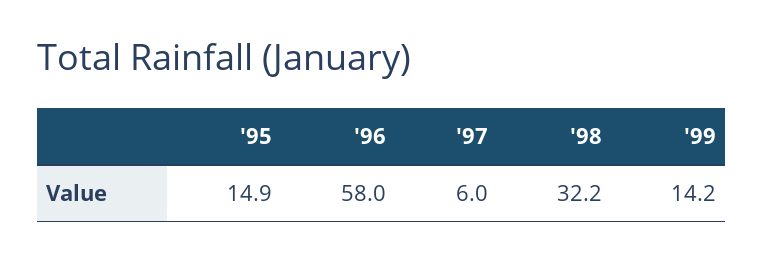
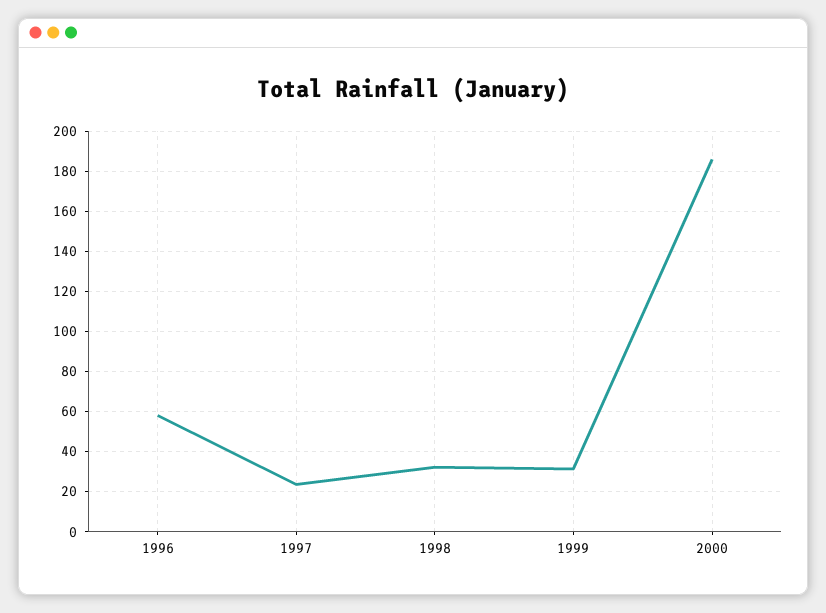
'95: 14.9 -> none
'97: 6 -> 25
'99: 14.2 -> 30
2000: none -> 185

